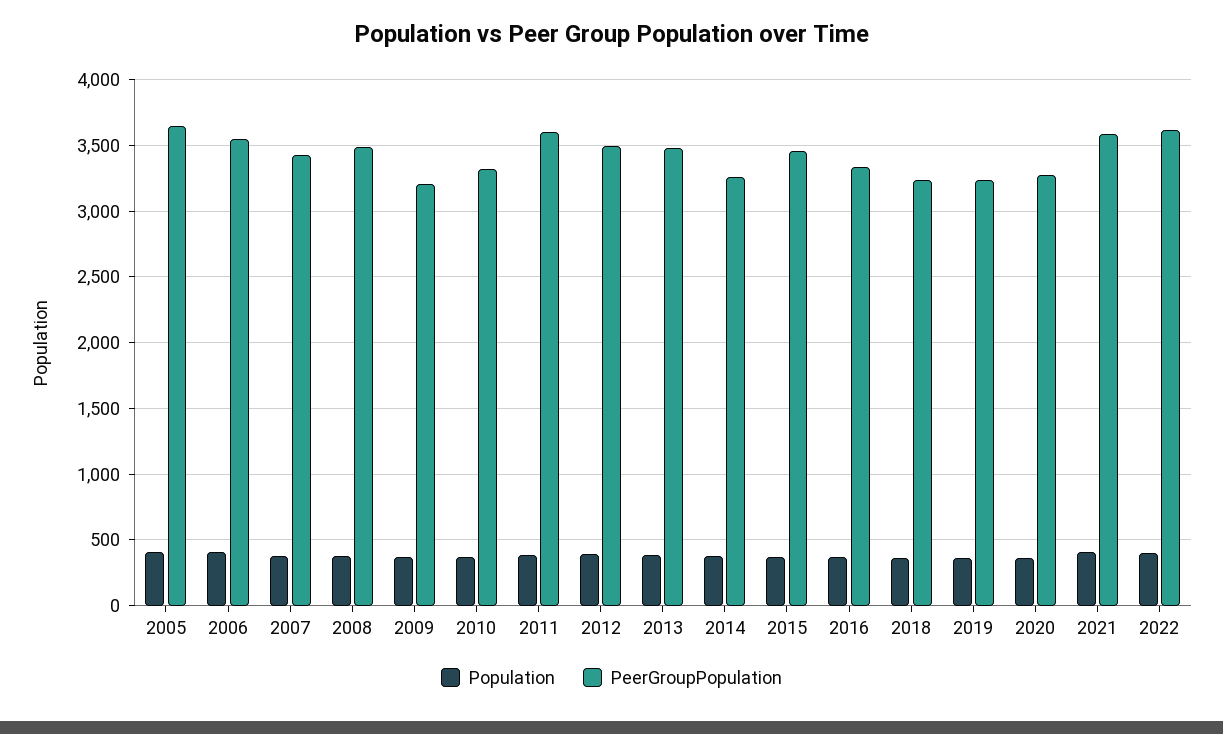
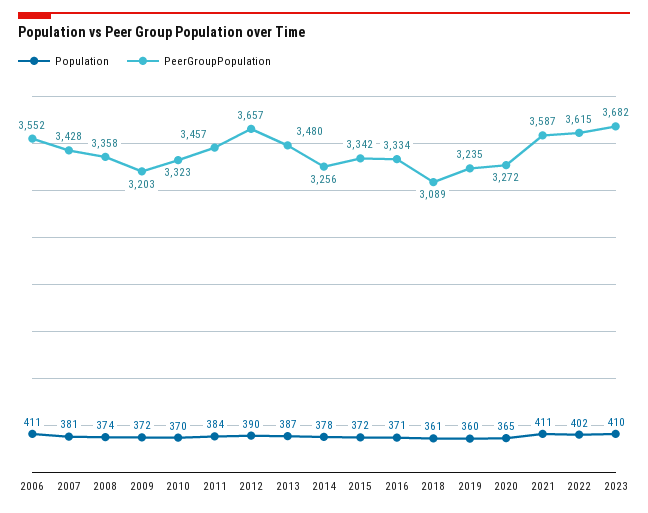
Population, 2005: 400 -> none
PeerGroupPopulation, 2005: 3650 -> none
PeerGroupPopulation, 2008: 3500 -> 3358
PeerGroupPopulation, 2011: 3600 -> 3457
PeerGroupPopulation, 2012: 3500 -> 3657
PeerGroupPopulation, 2015: 3450 -> 3342
PeerGroupPopulation, 2018: 3250 -> 3089
Population, 2023: none -> 410
PeerGroupPopulation, 2023: none -> 3682

